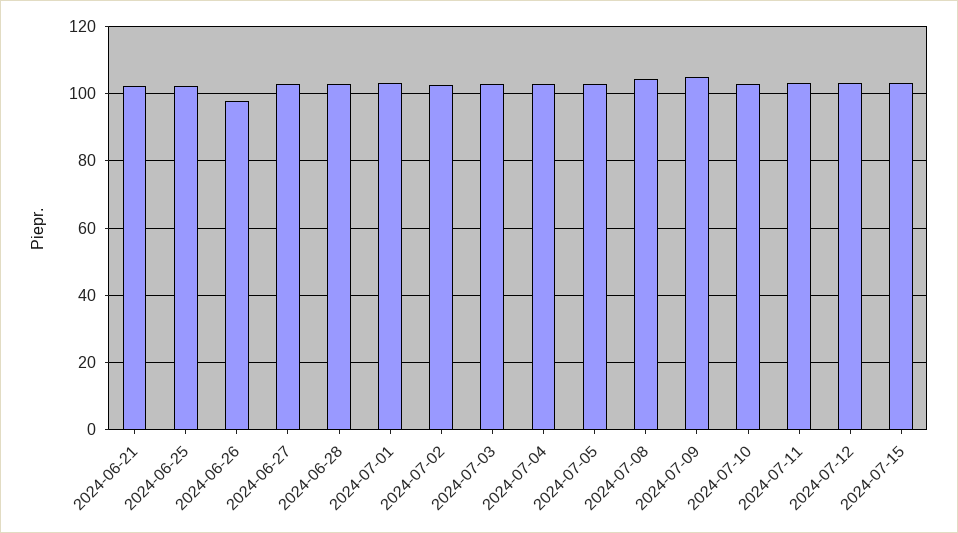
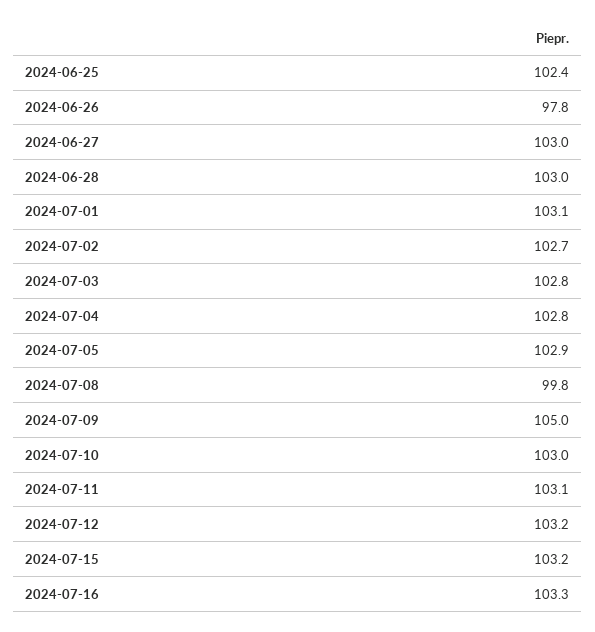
2024-06-21: 102 -> none
2024-07-08: 104 -> 99.8
2024-07-16: none -> 103.3

